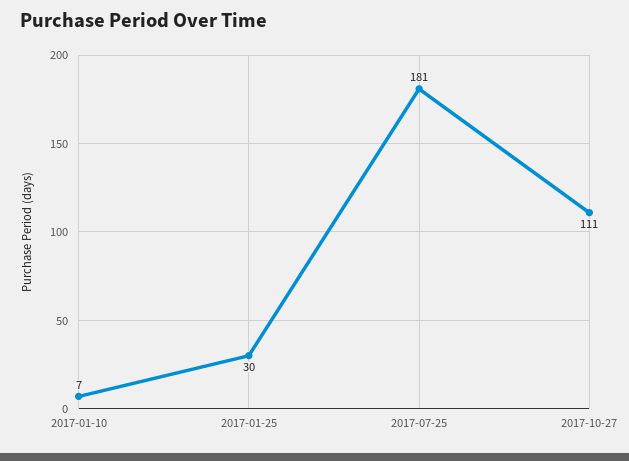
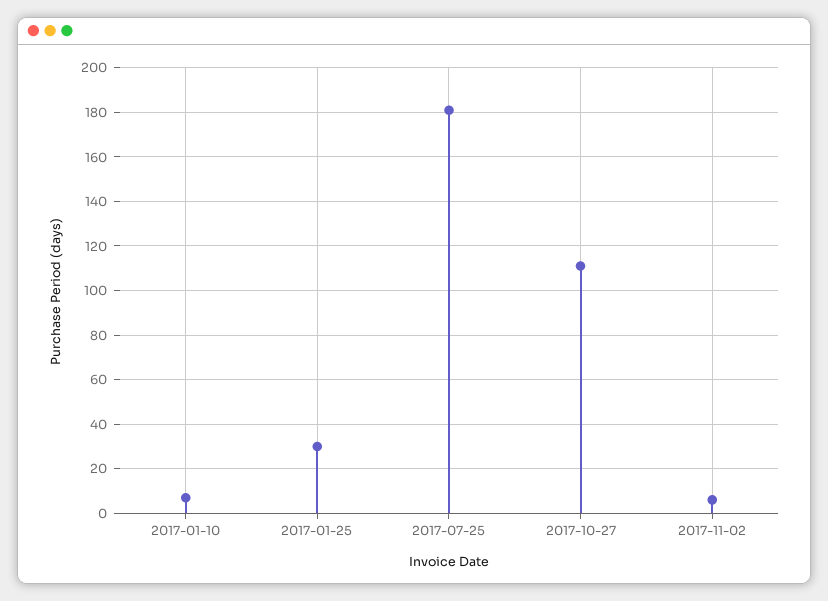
2017-11-02: none -> 5

